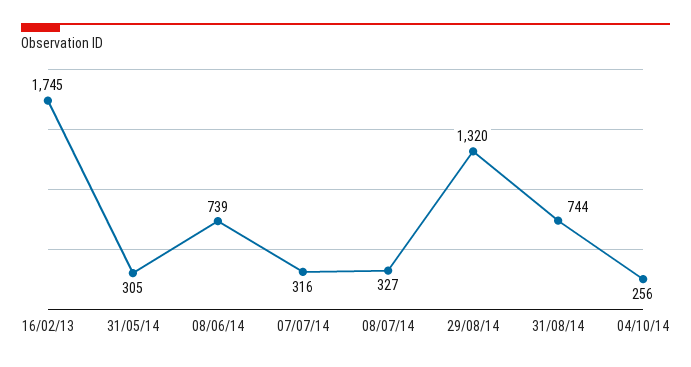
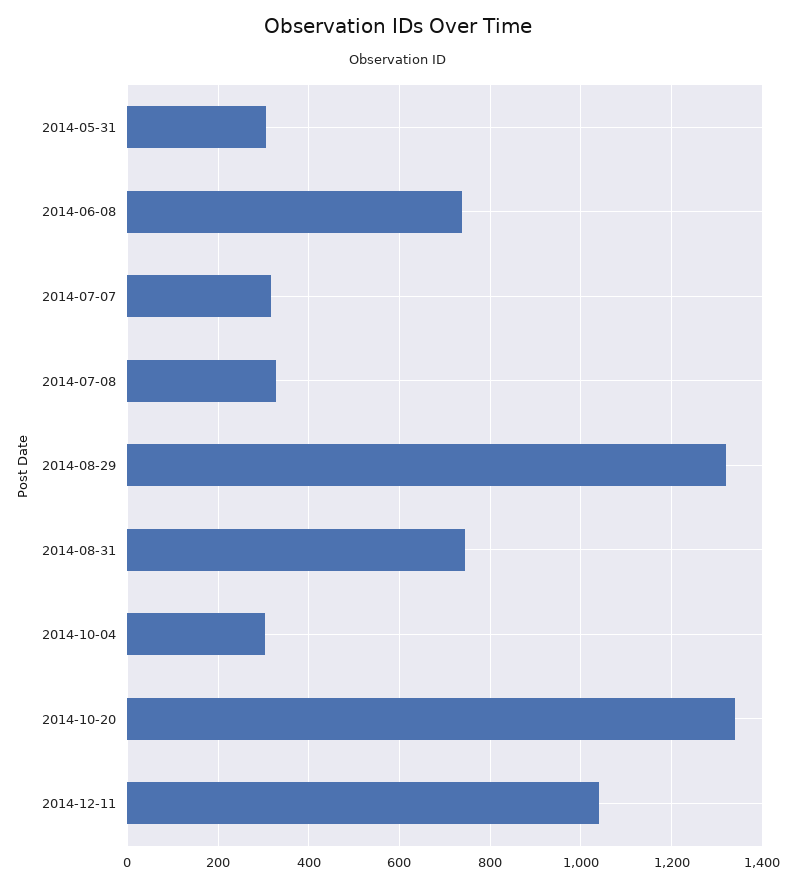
16/02/13: 1745 -> none
04/10/14: 256 -> 300
2014-10-20: none -> 1340
2014-12-11: none -> 1040

